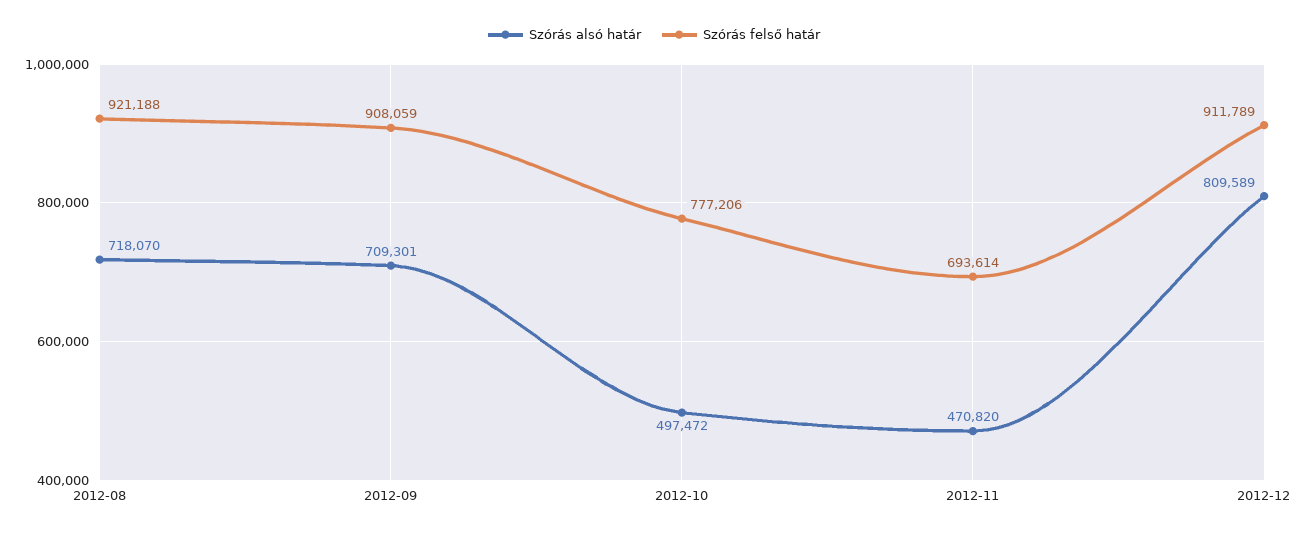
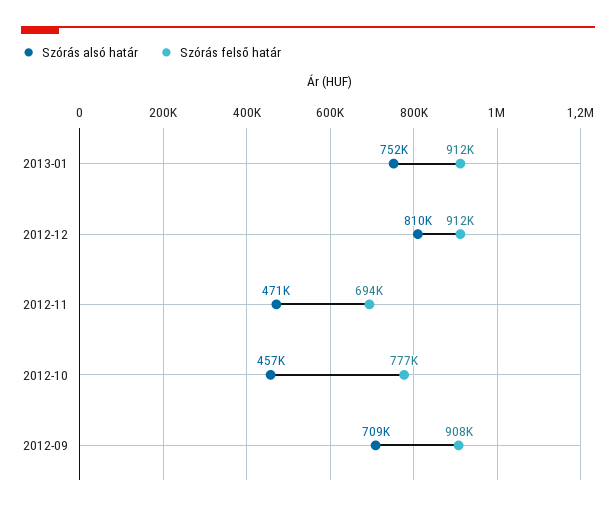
Szórás alsó határ, 2012-08: 718070 -> none
Szórás felső határ, 2012-08: 921188 -> none
Szórás alsó határ, 2012-10: 497472 -> 457000
Szórás alsó határ, 2013-01: none -> 752000
Szórás felső határ, 2013-01: none -> 912000

